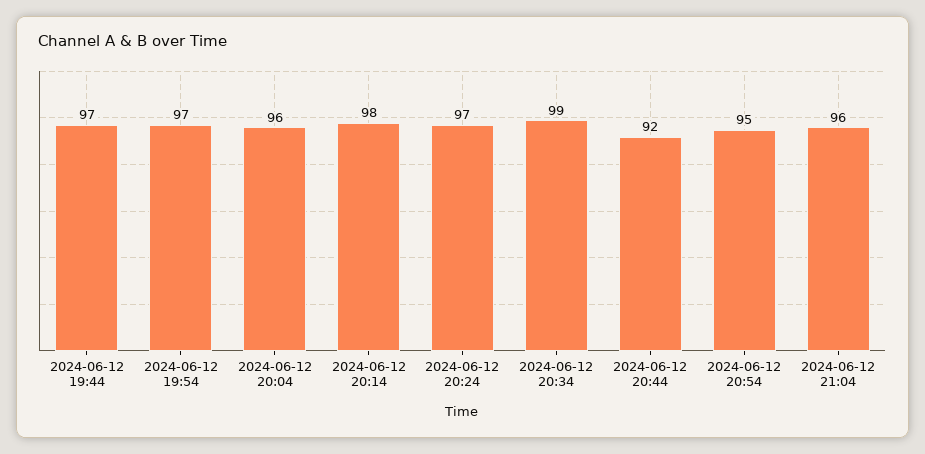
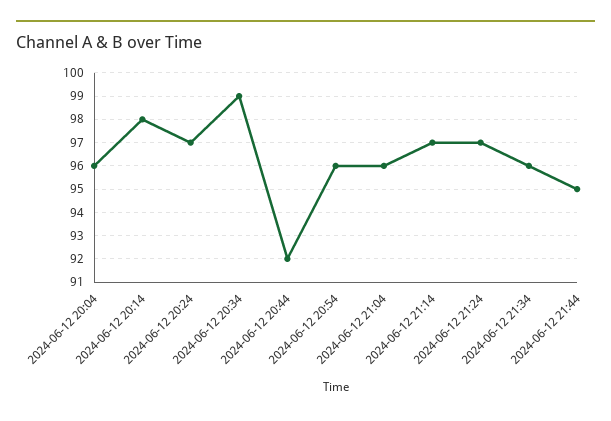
2024-06-12 19:44: 97 -> none
2024-06-12 19:54: 97 -> none
2024-06-12 20:54: 95 -> 96
2024-06-12 21:14: none -> 97
2024-06-12 21:24: none -> 97
2024-06-12 21:34: none -> 96
2024-06-12 21:44: none -> 95

